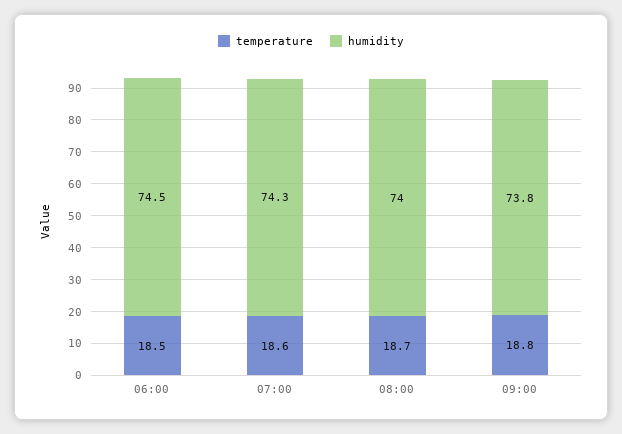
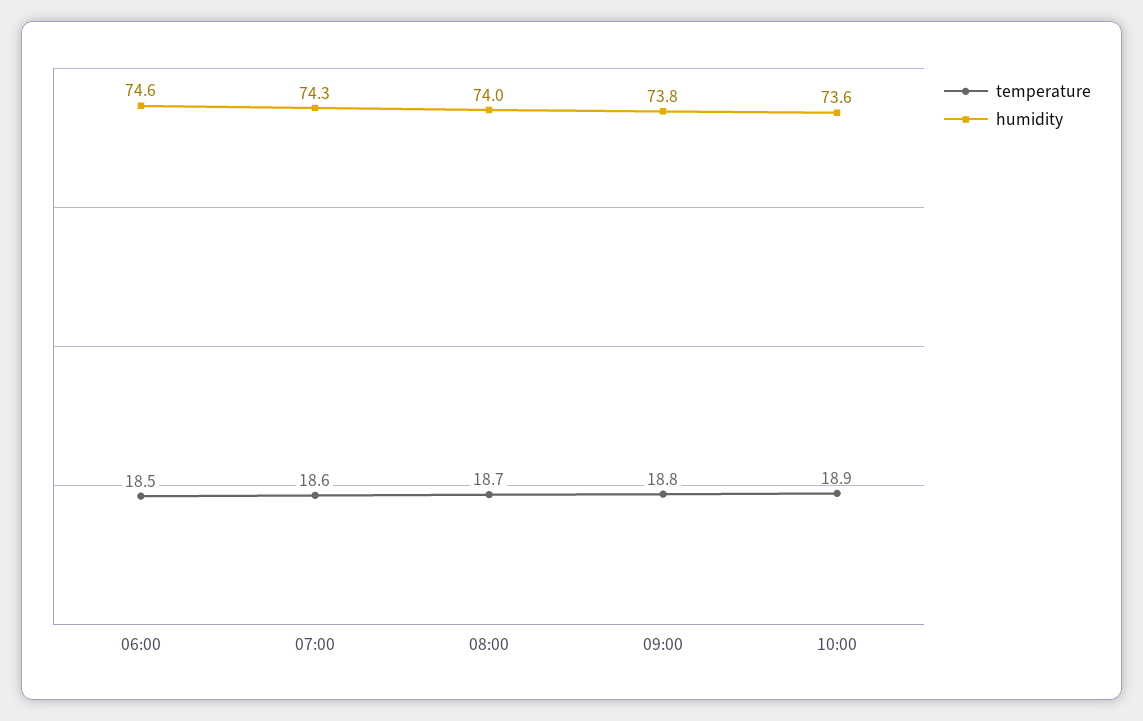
humidity, 06:00: 74.5 -> 74.6
temperature, 10:00: none -> 18.9
humidity, 10:00: none -> 73.6

